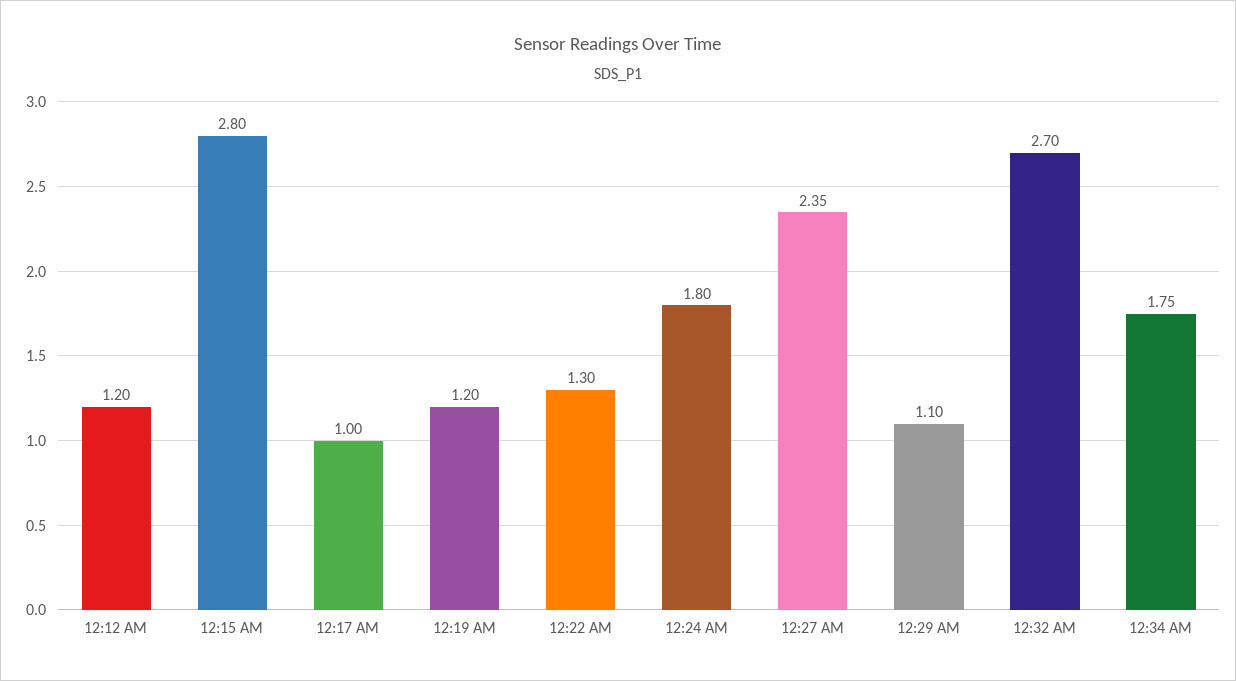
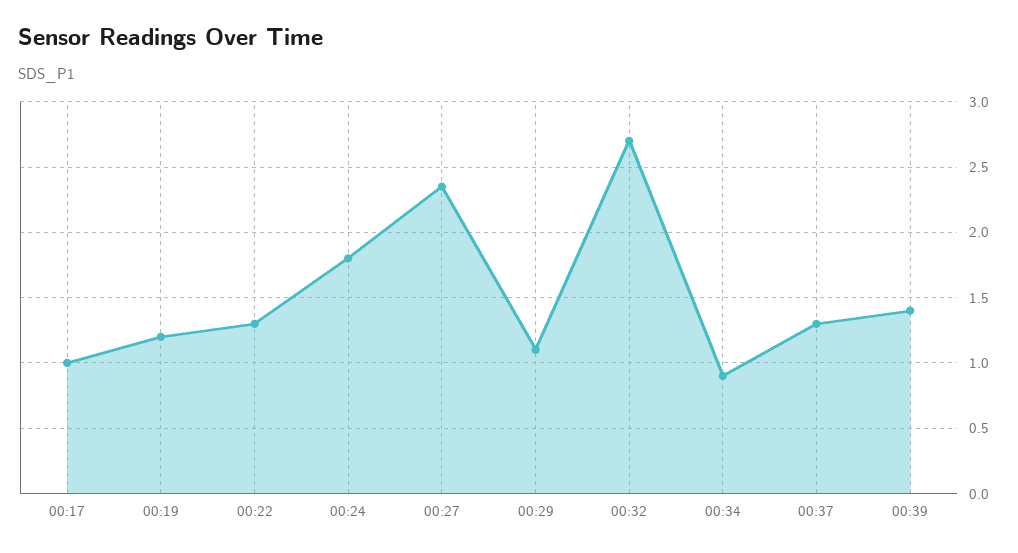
12:12 AM: 1.2 -> none
12:15 AM: 2.8 -> none
12:34 AM: 1.75 -> 0.9
00:37: none -> 1.3
00:39: none -> 1.4

